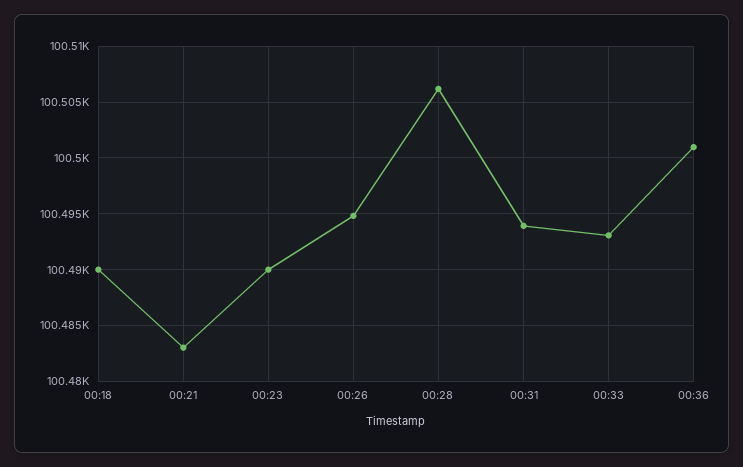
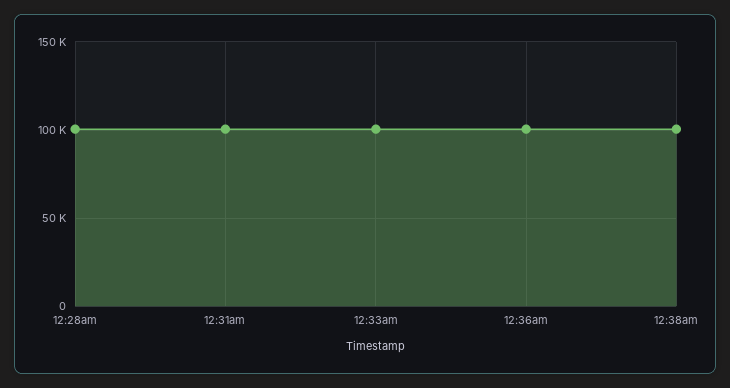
00:18: 100490 -> none
00:21: 100483 -> none
00:23: 100490 -> none
00:26: 100495 -> none
12:38am: none -> 100000

